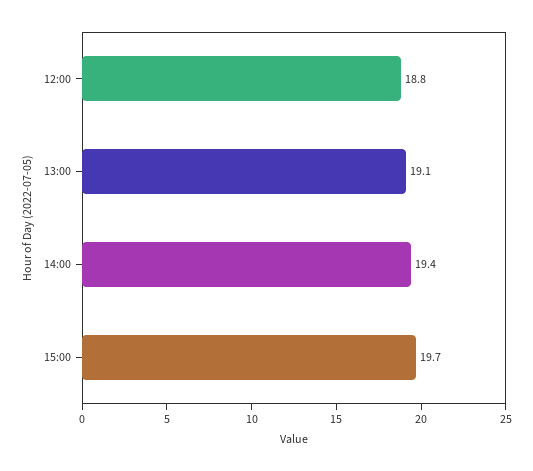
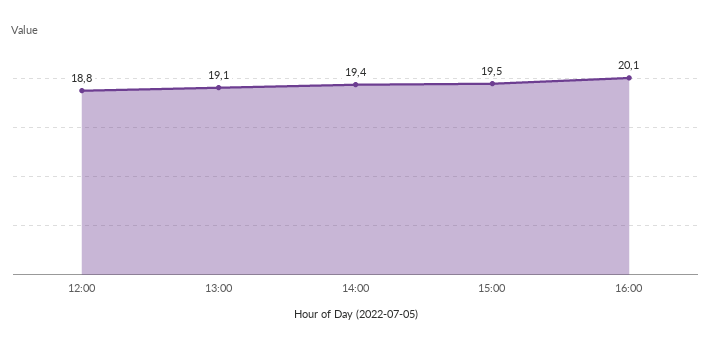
15:00: 19.7 -> 19.5
16:00: none -> 20.1

